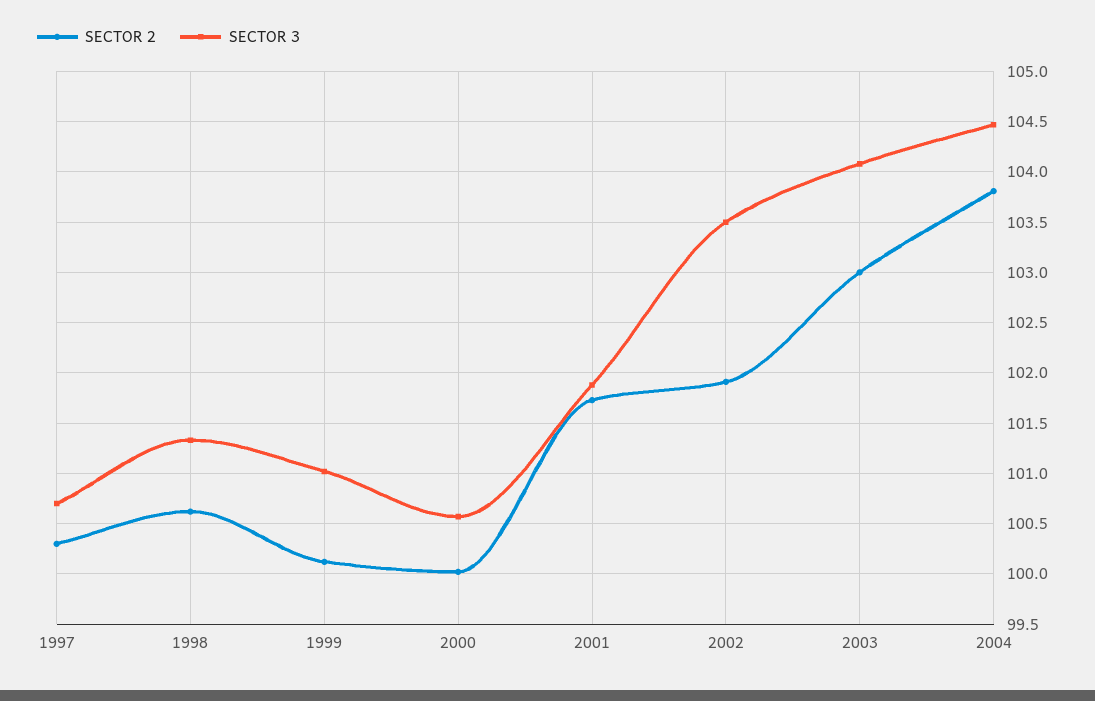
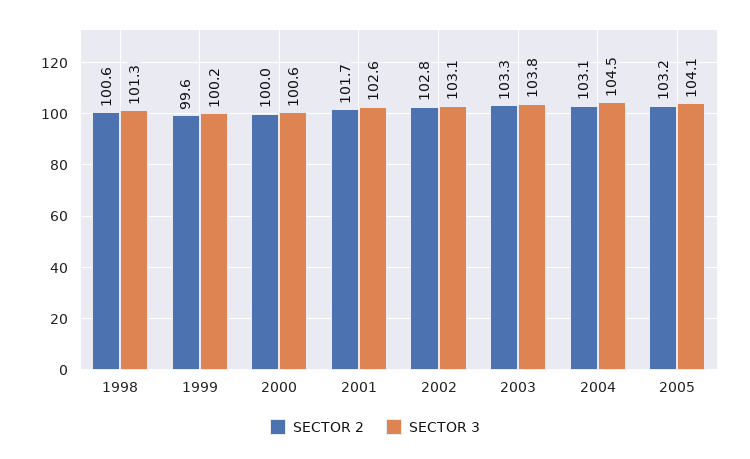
SECTOR 2, 1997: 100.3 -> none
SECTOR 3, 1997: 100.7 -> none
SECTOR 2, 1999: 100.1 -> 99.6
SECTOR 3, 1999: 101 -> 100.2
SECTOR 3, 2001: 101.9 -> 102.6
SECTOR 2, 2002: 101.9 -> 102.8
SECTOR 3, 2002: 103.5 -> 103.1
SECTOR 2, 2003: 103 -> 103.3
SECTOR 3, 2003: 104.1 -> 103.8
SECTOR 2, 2004: 103.8 -> 103.1
SECTOR 2, 2005: none -> 103.2
SECTOR 3, 2005: none -> 104.1

